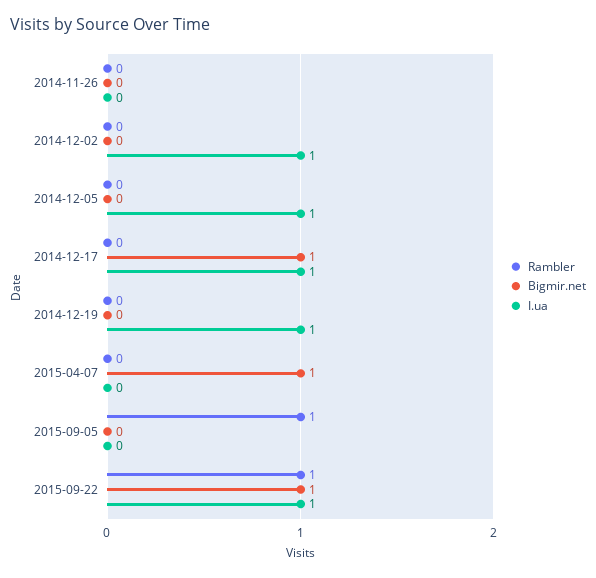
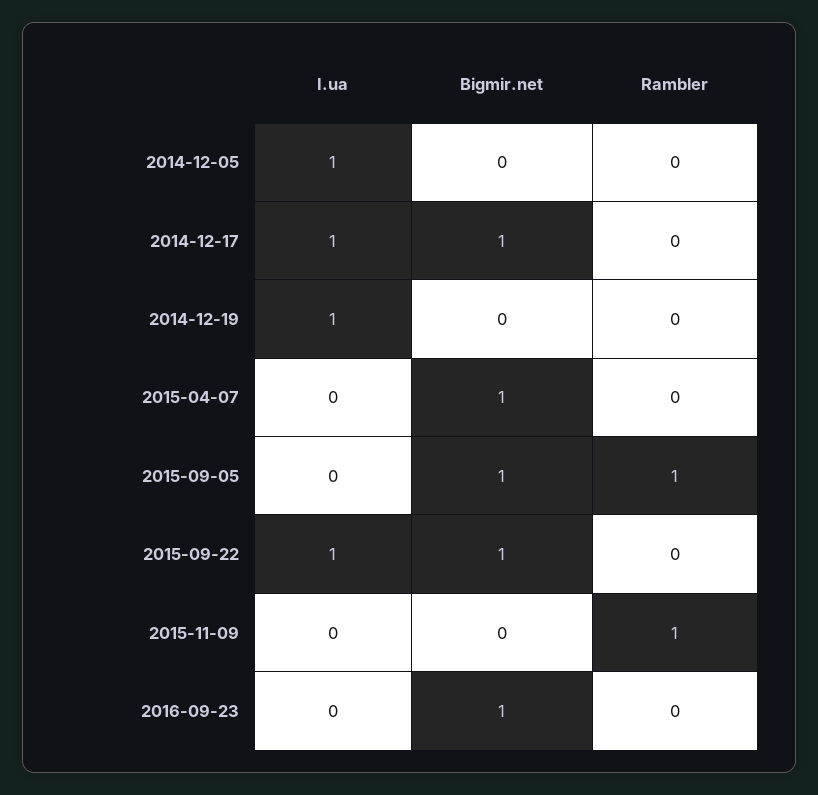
Rambler, 2014-11-26: 0 -> none
Bigmir.net, 2014-11-26: 0 -> none
I.ua, 2014-11-26: 0 -> none
Rambler, 2014-12-02: 0 -> none
Bigmir.net, 2014-12-02: 0 -> none
I.ua, 2014-12-02: 1 -> none
Bigmir.net, 2015-09-05: 0 -> 1
Rambler, 2015-09-22: 1 -> 0
I.ua, 2015-11-09: none -> 0
Bigmir.net, 2015-11-09: none -> 0
Rambler, 2015-11-09: none -> 1
I.ua, 2016-09-23: none -> 0
Bigmir.net, 2016-09-23: none -> 1
Rambler, 2016-09-23: none -> 0

